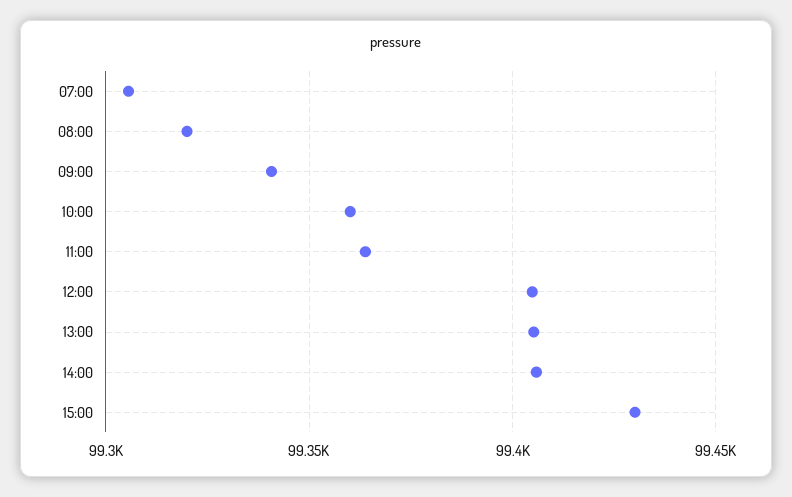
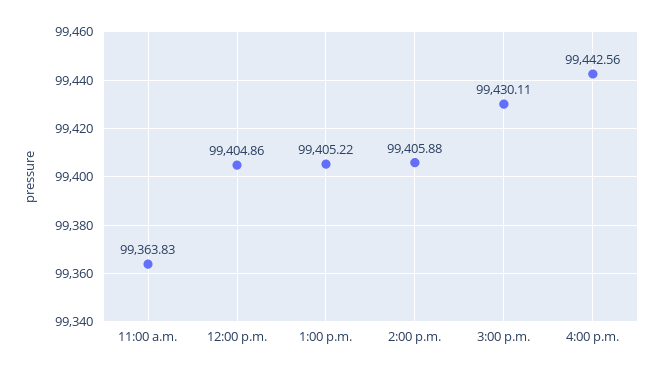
07:00: 99305 -> none
08:00: 99320 -> none
09:00: 99340 -> none
10:00: 99360 -> none
4:00 p.m.: none -> 99442.56

